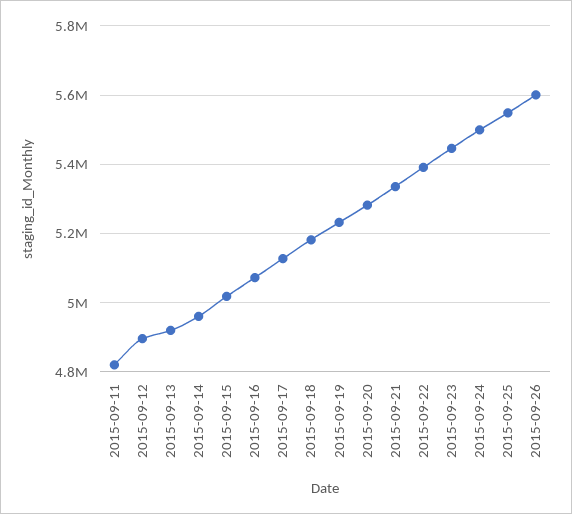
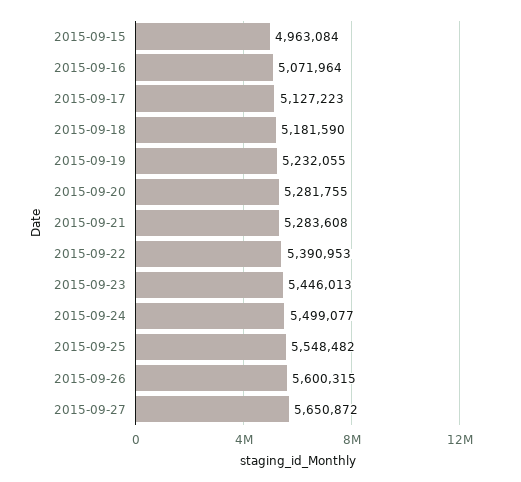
2015-09-11: 4820000 -> none
2015-09-12: 4900000 -> none
2015-09-13: 4920000 -> none
2015-09-14: 4960000 -> none
2015-09-15: 5020000 -> 4963084
2015-09-21: 5340000 -> 5283608
2015-09-27: none -> 5650872

